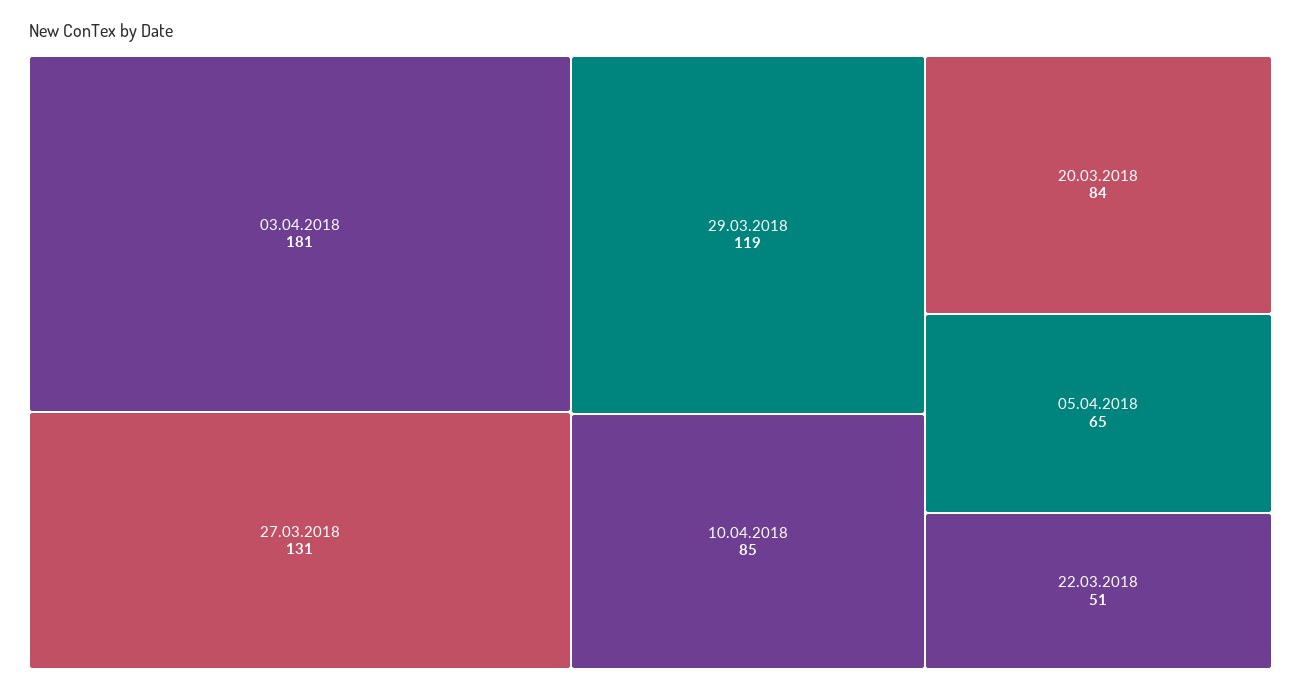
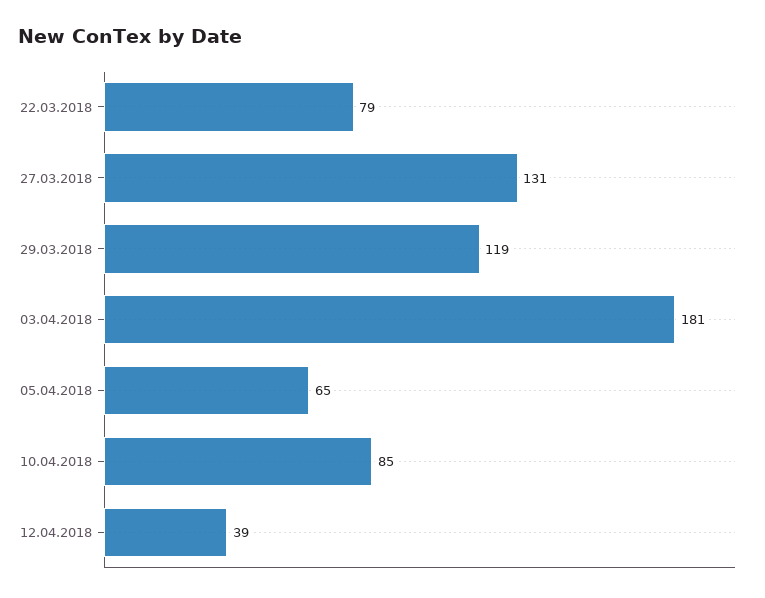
20.03.2018: 84 -> none
22.03.2018: 51 -> 79
12.04.2018: none -> 39

